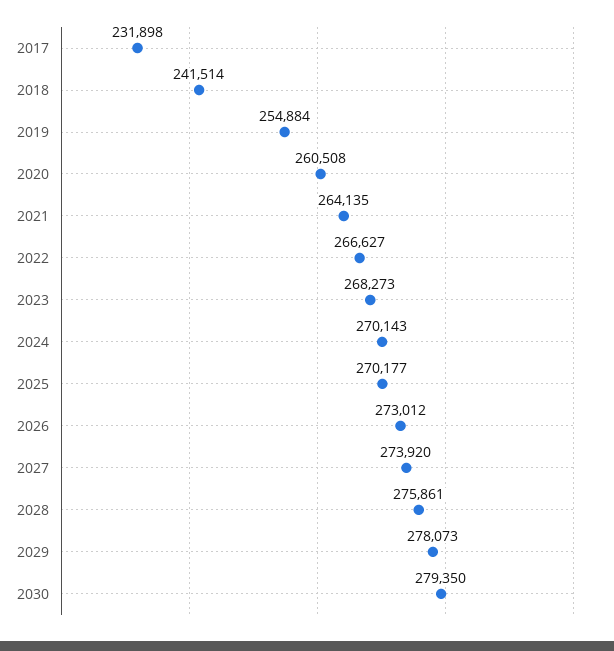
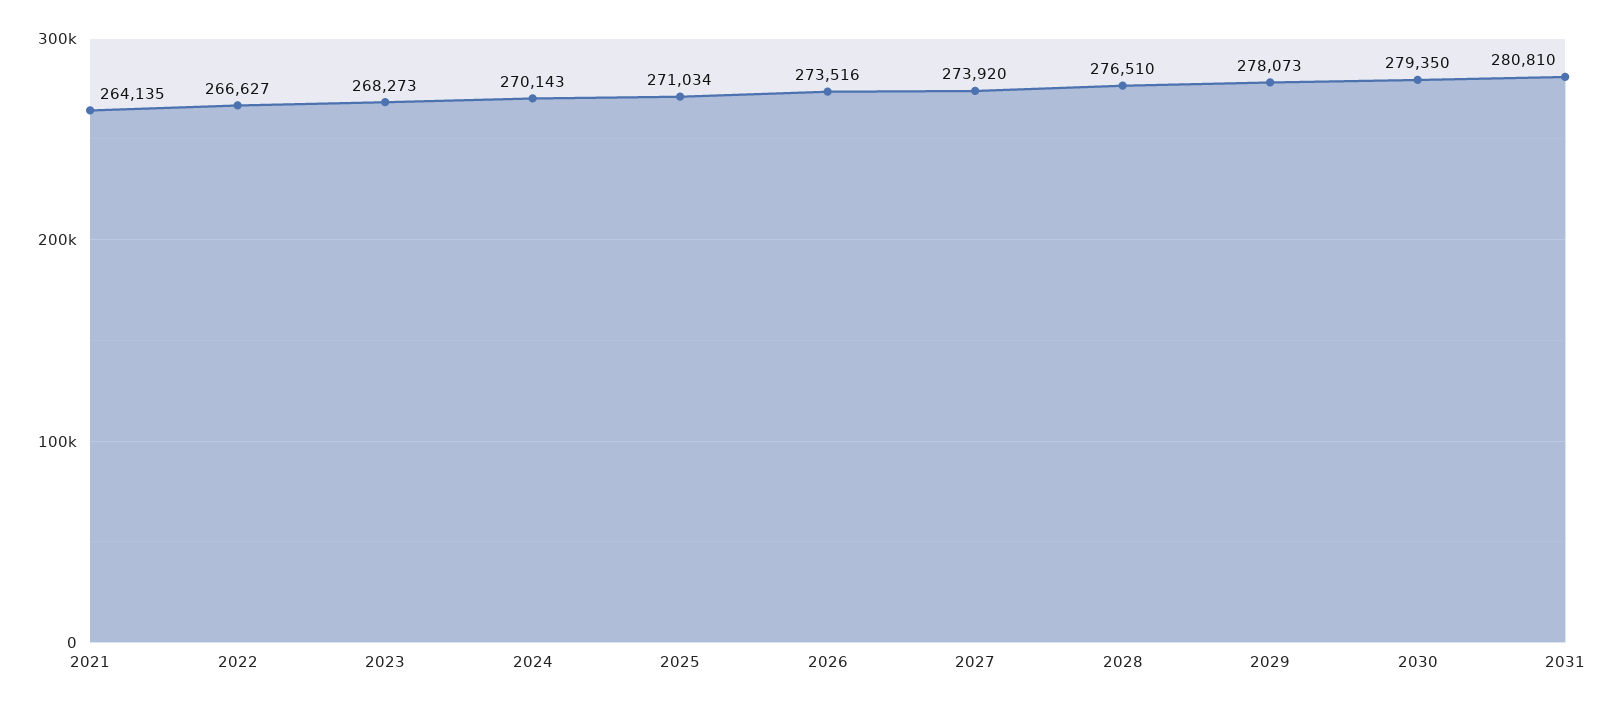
2017: 231898 -> none
2018: 241514 -> none
2019: 254884 -> none
2020: 260508 -> none
2025: 270177 -> 271034
2026: 273012 -> 273516
2028: 275861 -> 276510
2031: none -> 280810

